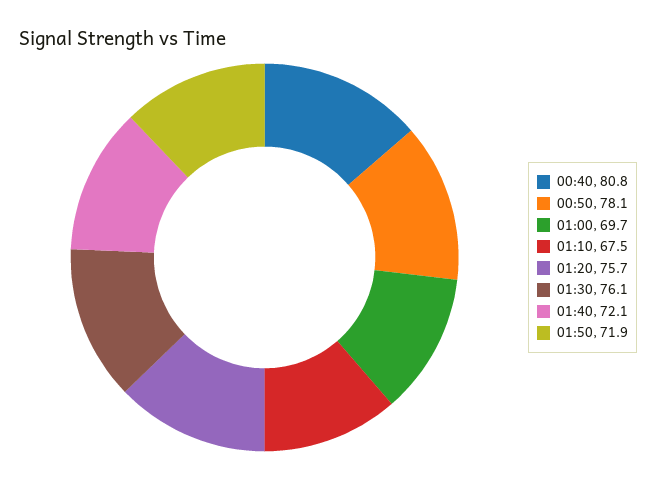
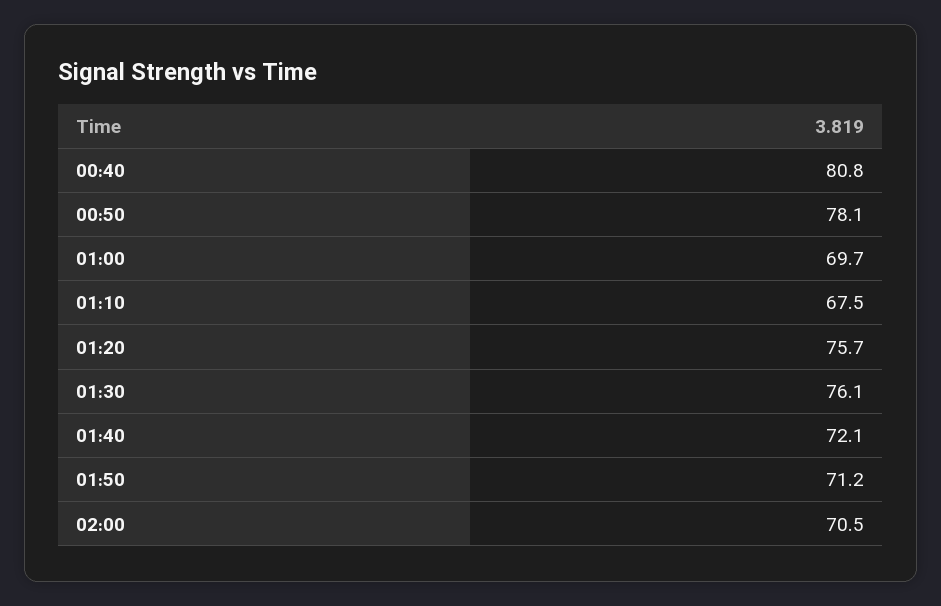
01:50: 71.9 -> 71.2
02:00: none -> 70.5

